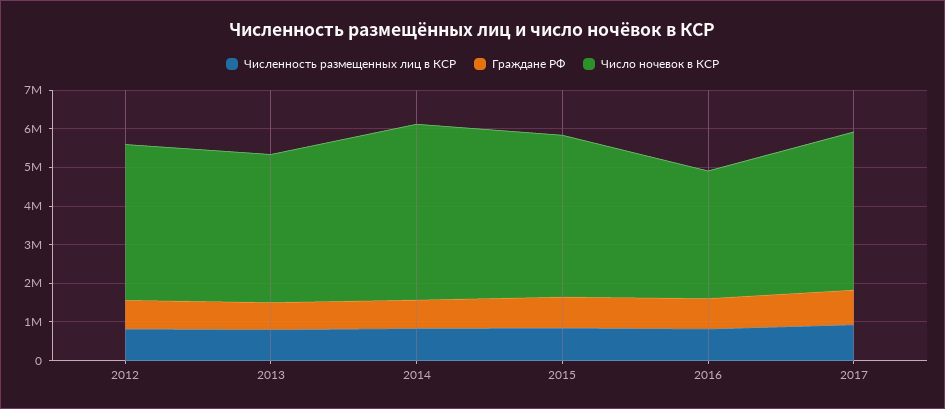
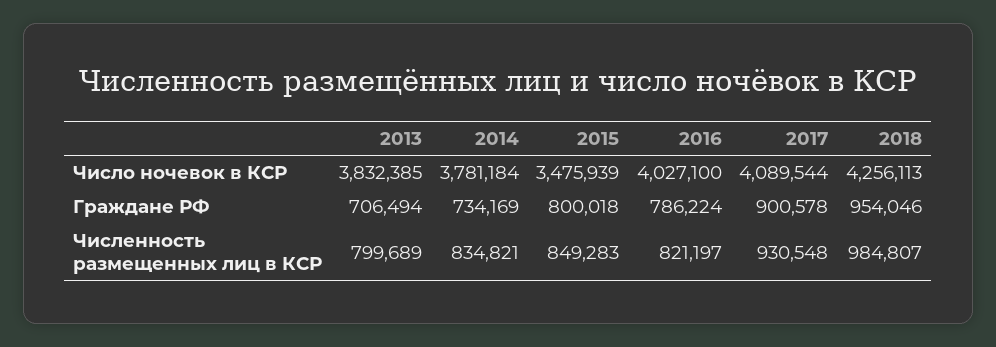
Численность размещенных лиц в КСР, 2012: 750000 -> none
Граждане РФ, 2012: 750000 -> none
Число ночевок в КСР, 2012: 4000000 -> none
Число ночевок в КСР, 2014: 4500000 -> 3781184
Число ночевок в КСР, 2015: 4250000 -> 3475939
Число ночевок в КСР, 2016: 3250000 -> 4027100
Число ночевок в КСР, 2018: none -> 4256113
Граждане РФ, 2018: none -> 954046
Численность размещенных лиц в КСР, 2018: none -> 984807

